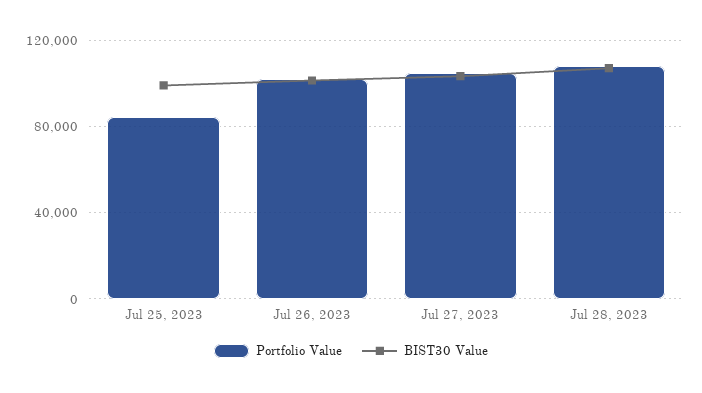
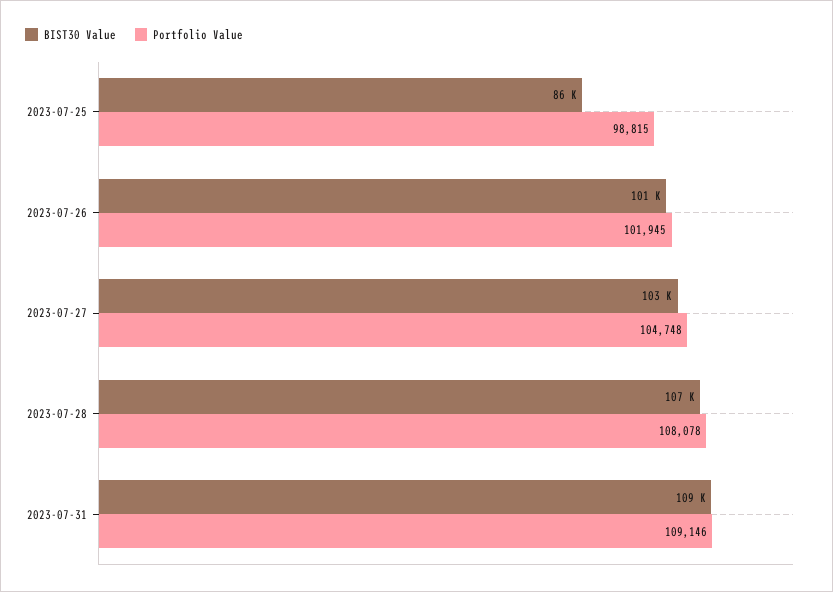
Portfolio Value, Jul 25, 2023: 85000 -> 98815
BIST30 Value, Jul 25, 2023: 100000 -> 86000
BIST30 Value, 2023-07-31: none -> 109000
Portfolio Value, 2023-07-31: none -> 109146

